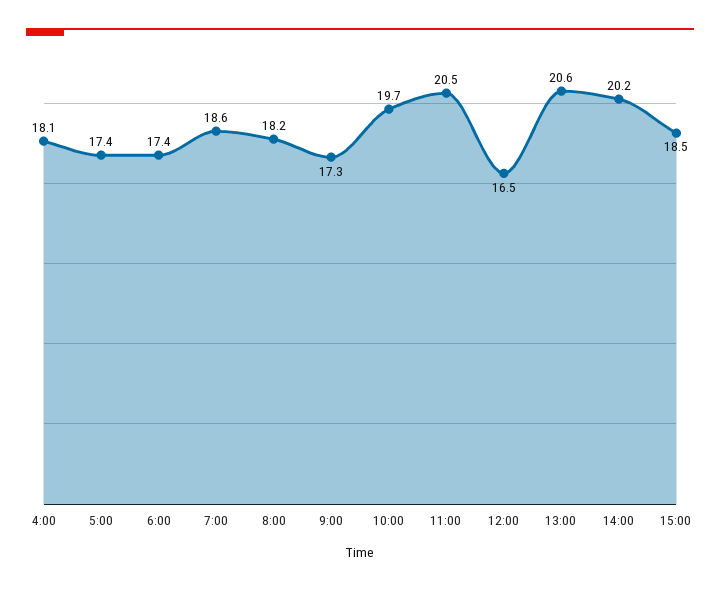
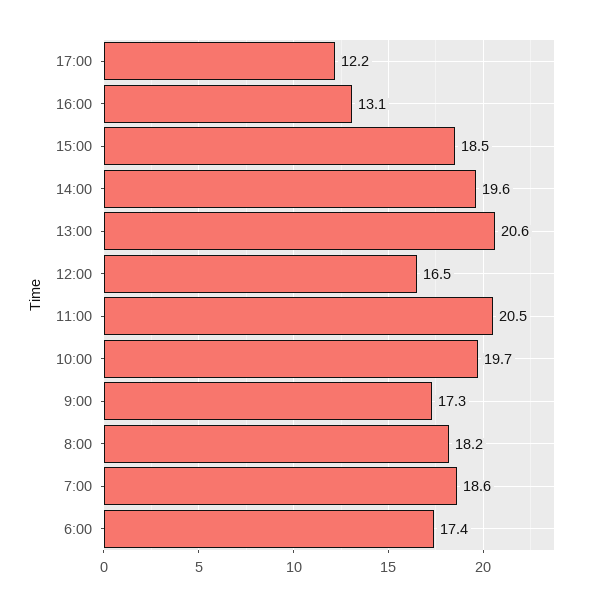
4:00: 18.1 -> none
5:00: 17.4 -> none
14:00: 20.2 -> 19.6
17:00: none -> 12.2
16:00: none -> 13.1

